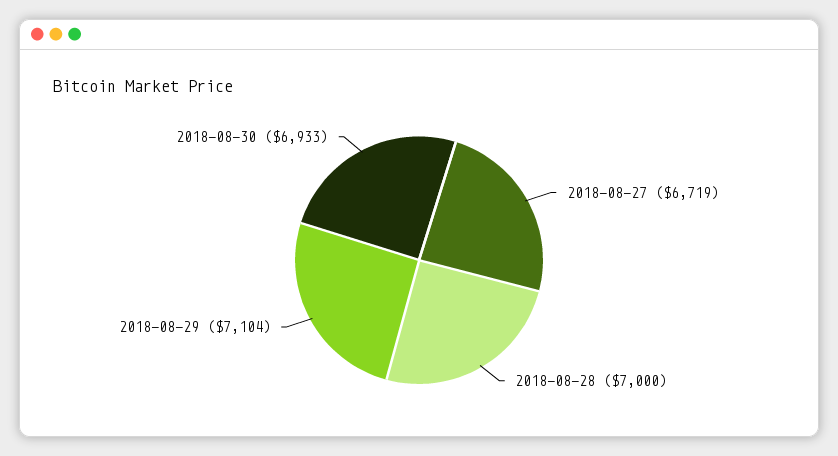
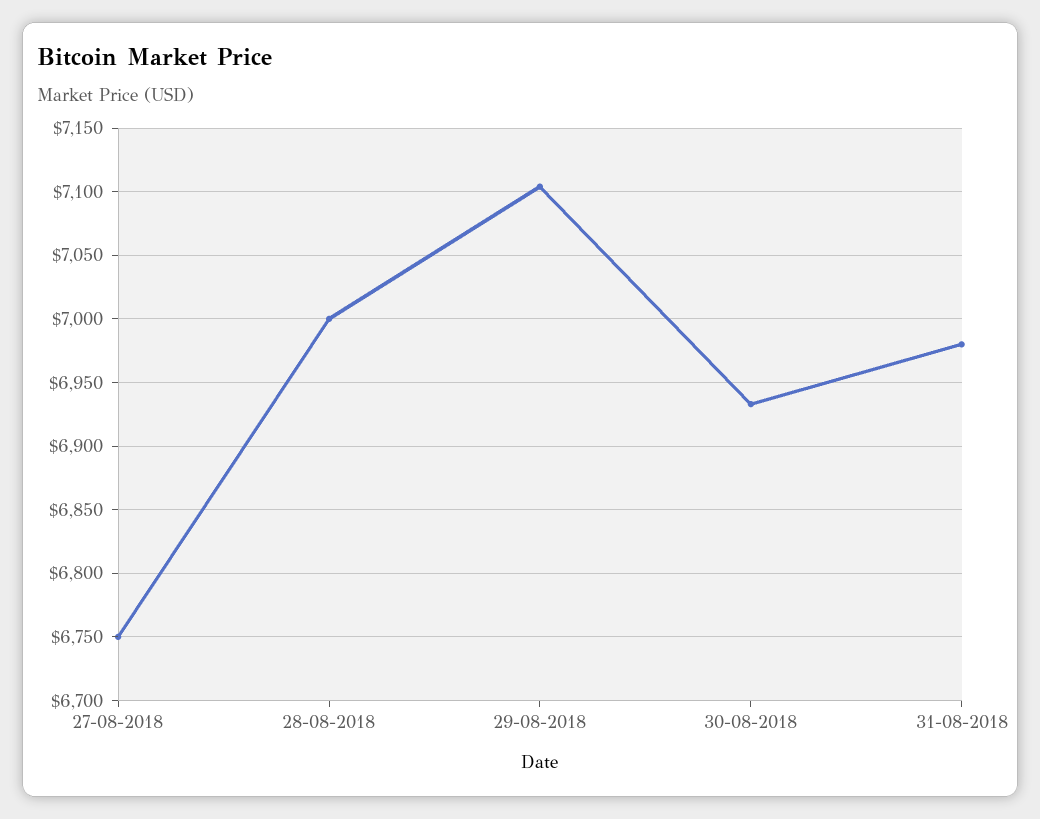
2018-08-27: 6719 -> 6750
31-08-2018: none -> 6980

